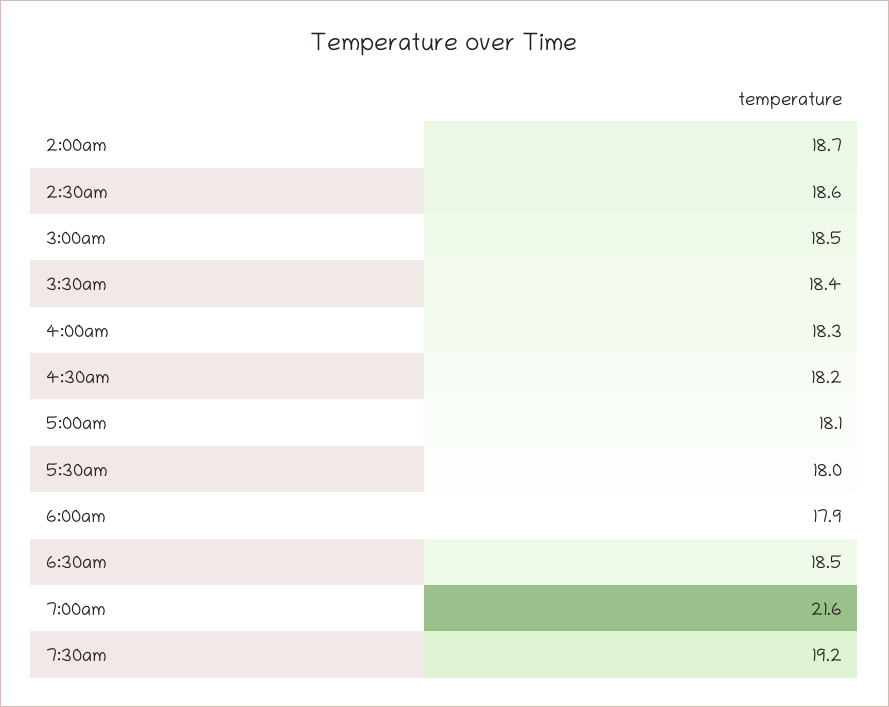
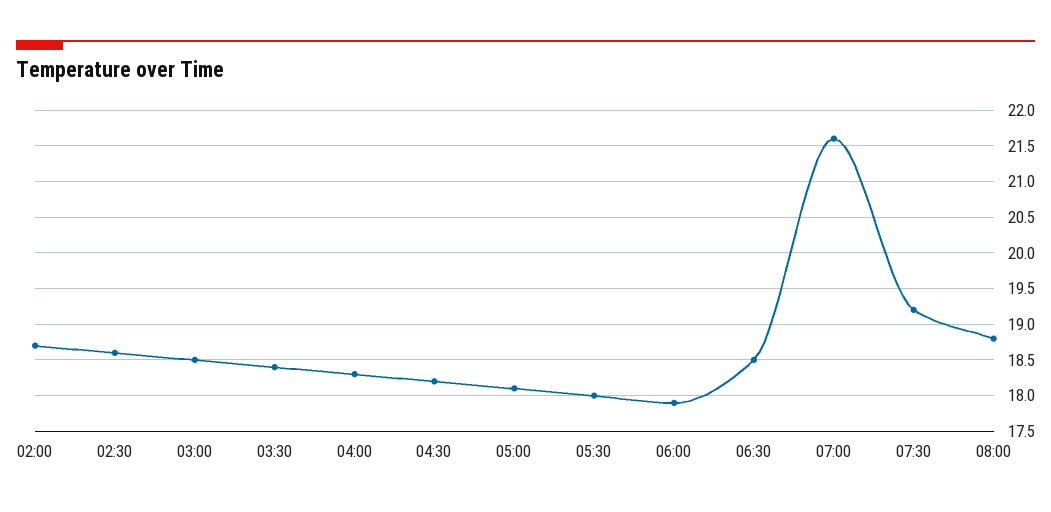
08:00: none -> 18.8

